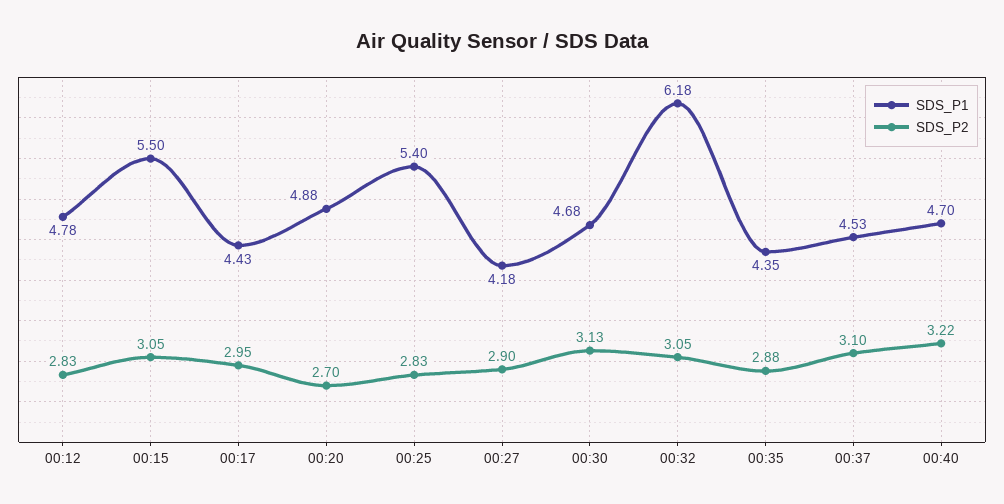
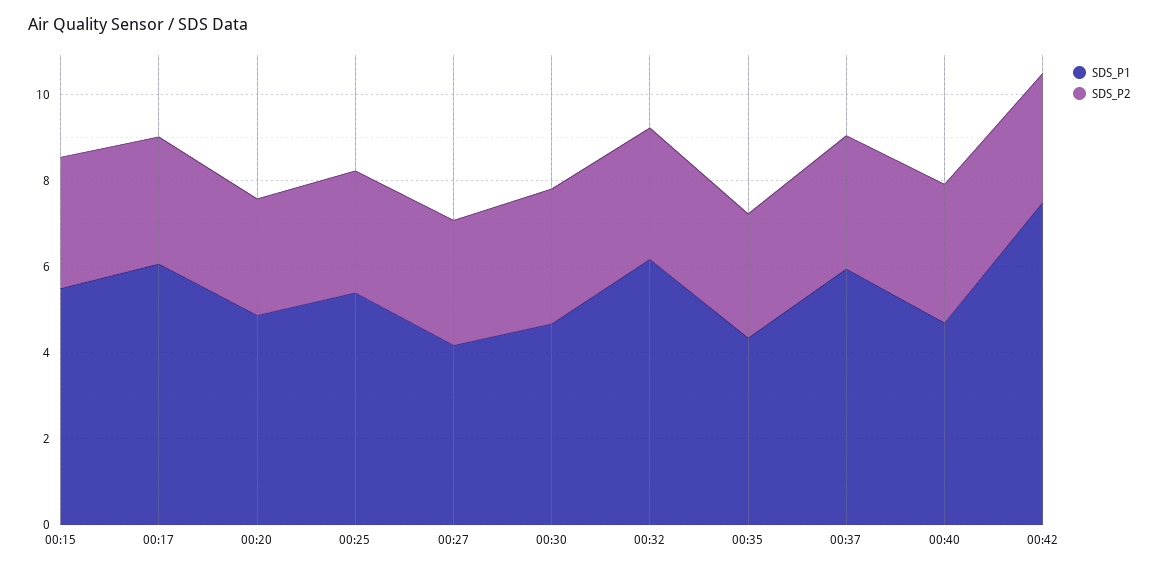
SDS_P1, 00:12: 4.78 -> none
SDS_P2, 00:12: 2.83 -> none
SDS_P1, 00:17: 4.43 -> 6
SDS_P1, 00:37: 4.53 -> 6
SDS_P1, 00:42: none -> 7.5
SDS_P2, 00:42: none -> 3

